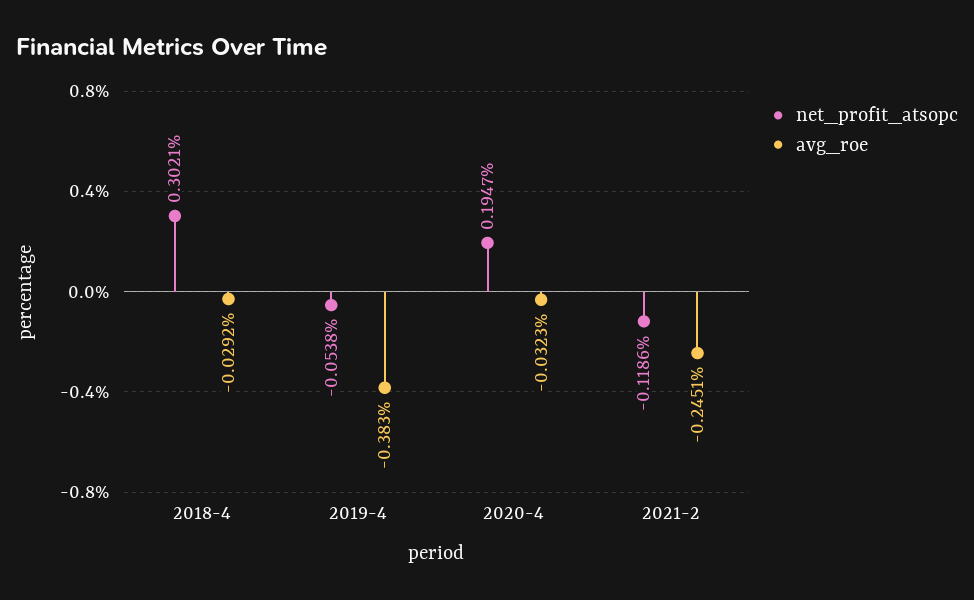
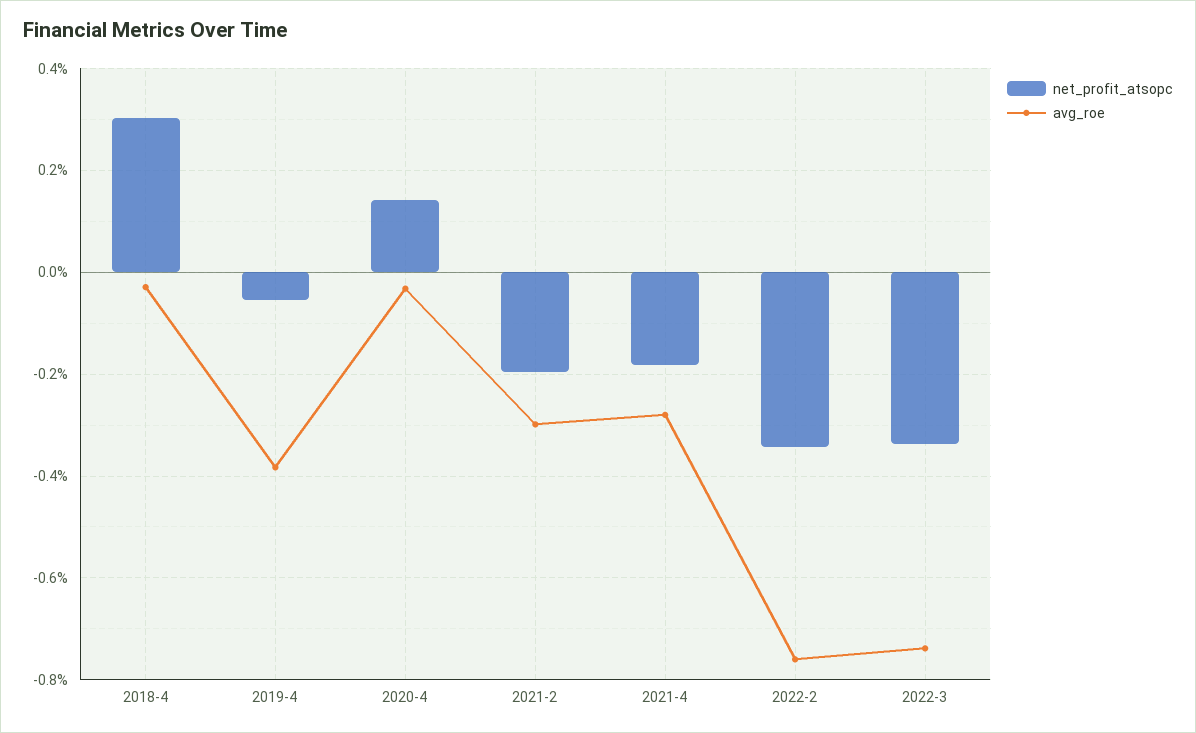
net_profit_atsopc, 2020-4: 0.1947 -> 0.14
net_profit_atsopc, 2021-2: -0.1186 -> -0.2
avg_roe, 2021-2: -0.2451 -> -0.3
net_profit_atsopc, 2021-4: none -> -0.18
avg_roe, 2021-4: none -> -0.28
net_profit_atsopc, 2022-2: none -> -0.34
avg_roe, 2022-2: none -> -0.76
net_profit_atsopc, 2022-3: none -> -0.34
avg_roe, 2022-3: none -> -0.74

